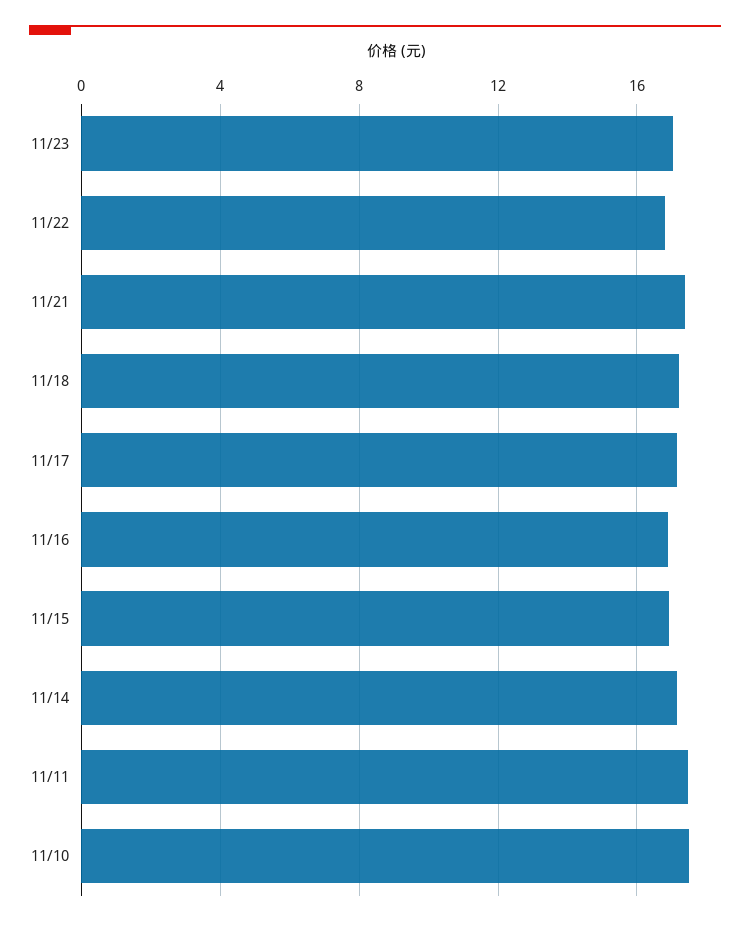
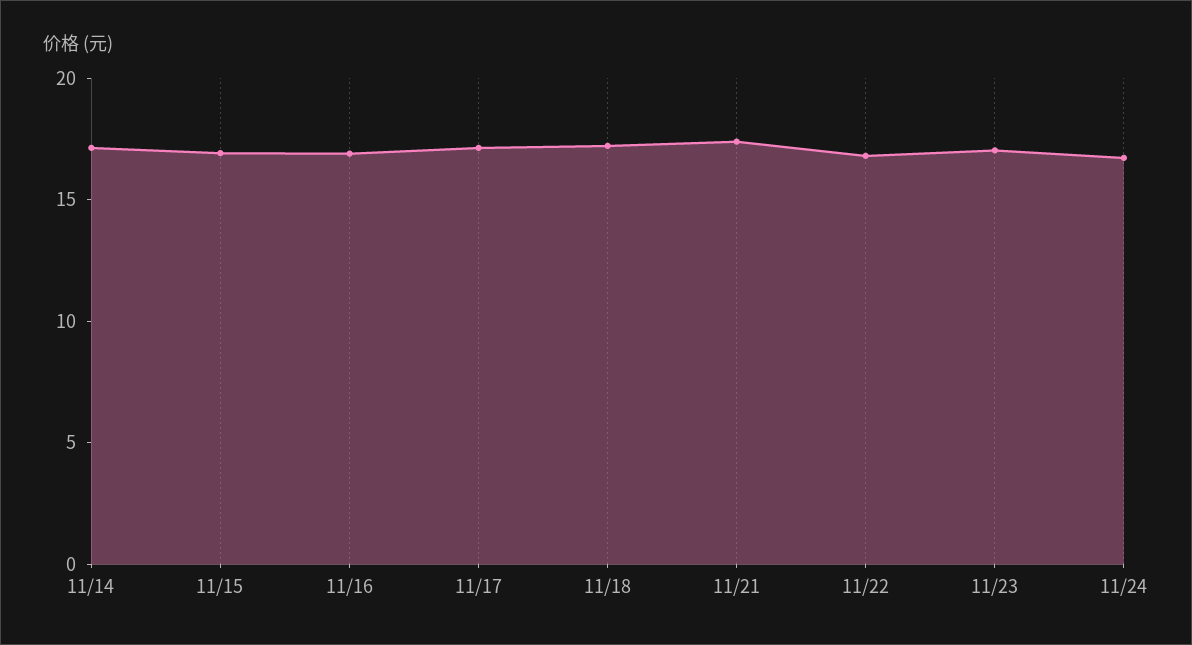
11/11: 17.5 -> none
11/10: 17.5 -> none
11/24: none -> 17

